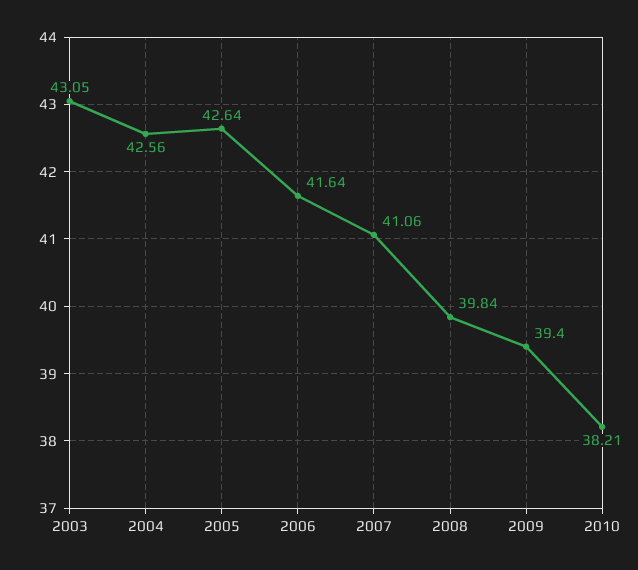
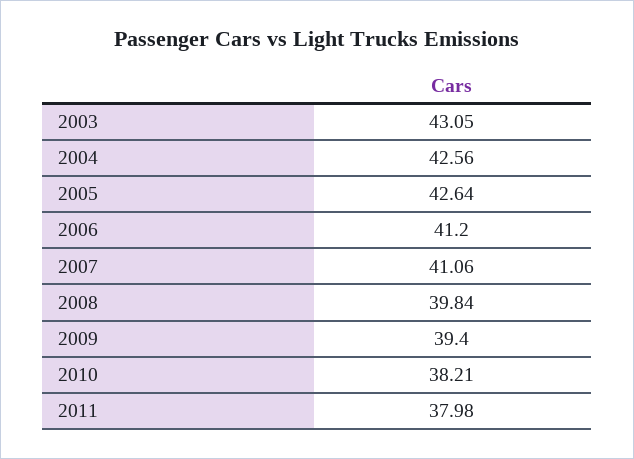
2006: 41.64 -> 41.2
2011: none -> 37.98

